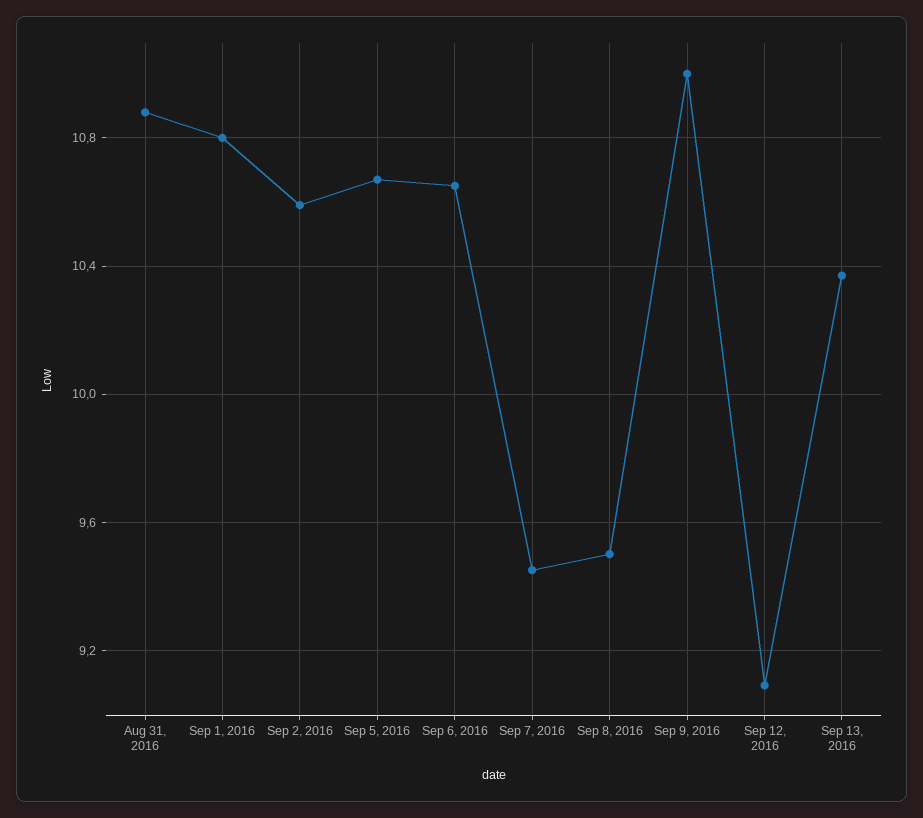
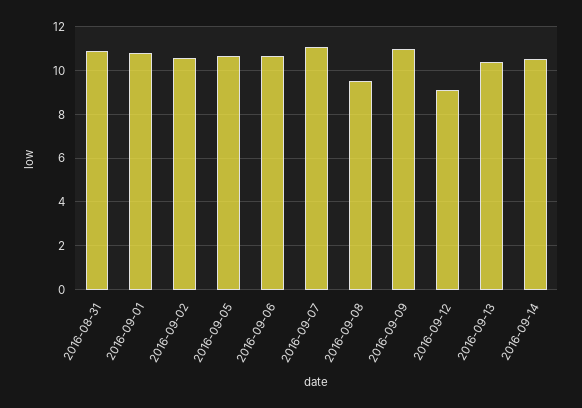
Sep 7, 2016: 9.45 -> 11
2016-09-14: none -> 10.5

